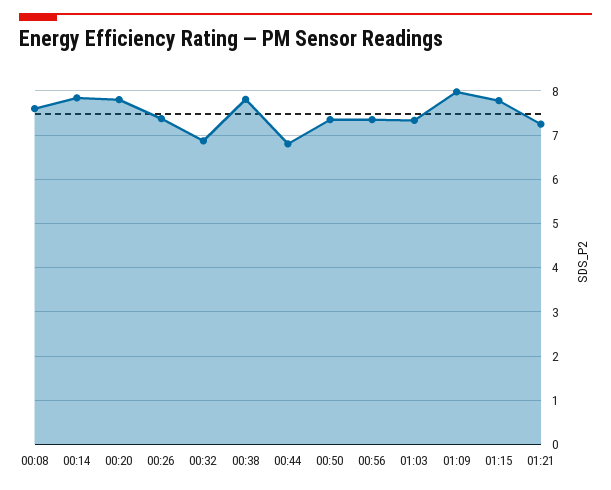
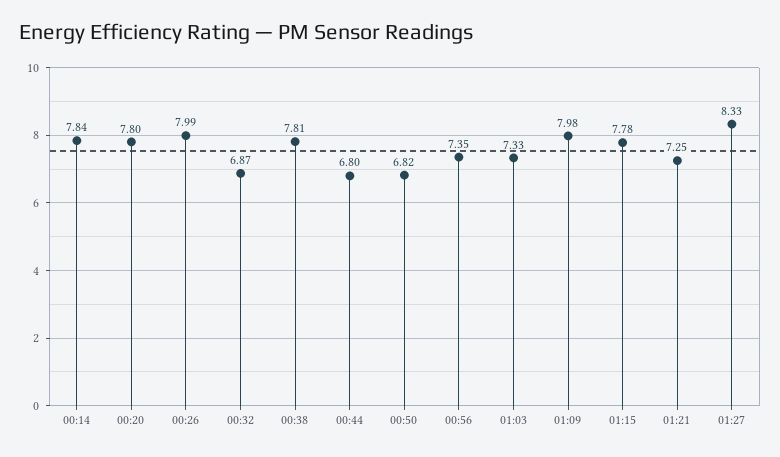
00:08: 7.6 -> none
00:26: 7.4 -> 7.99
00:50: 7.4 -> 6.82
01:27: none -> 8.33

